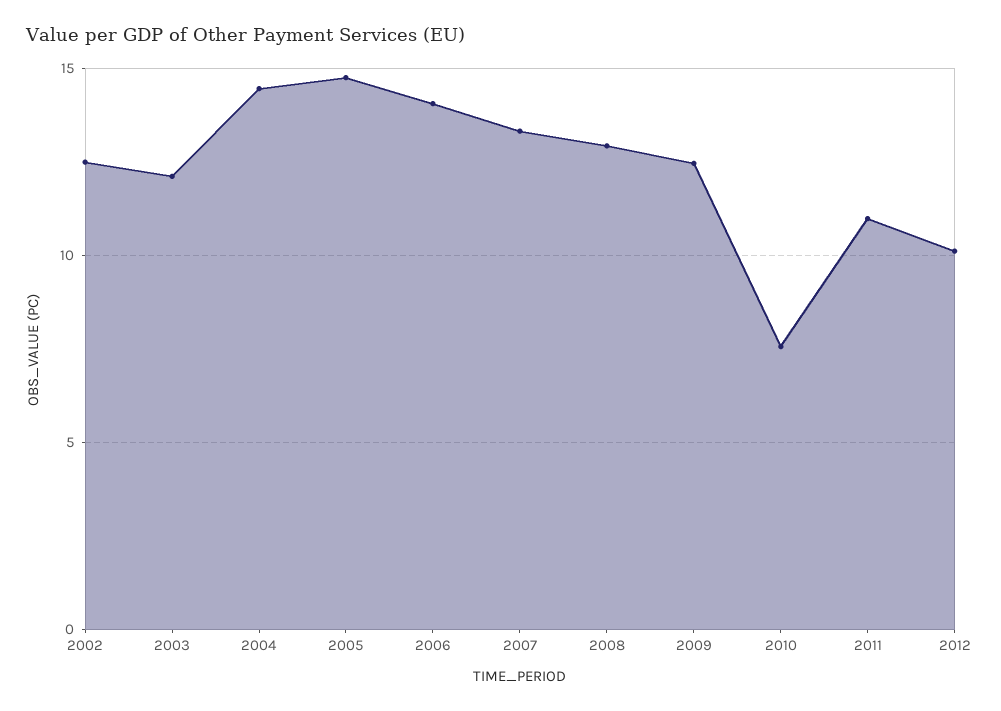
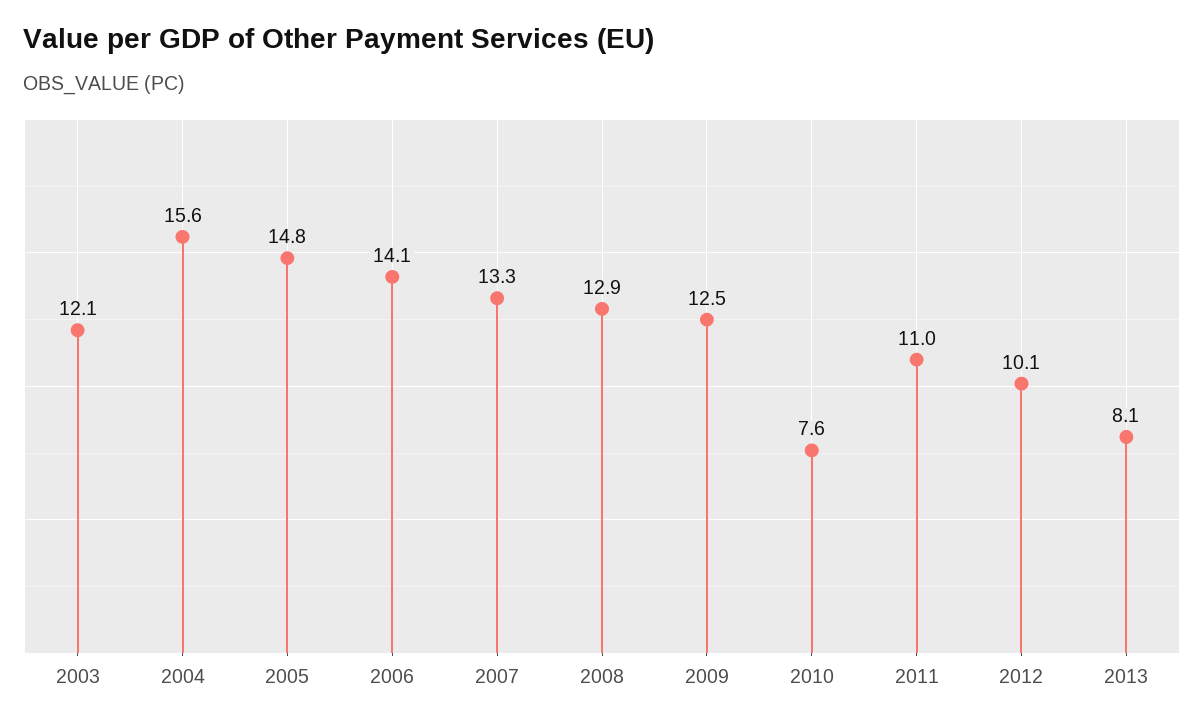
2002: 12.5 -> none
2004: 14.5 -> 15.6
2013: none -> 8.1

